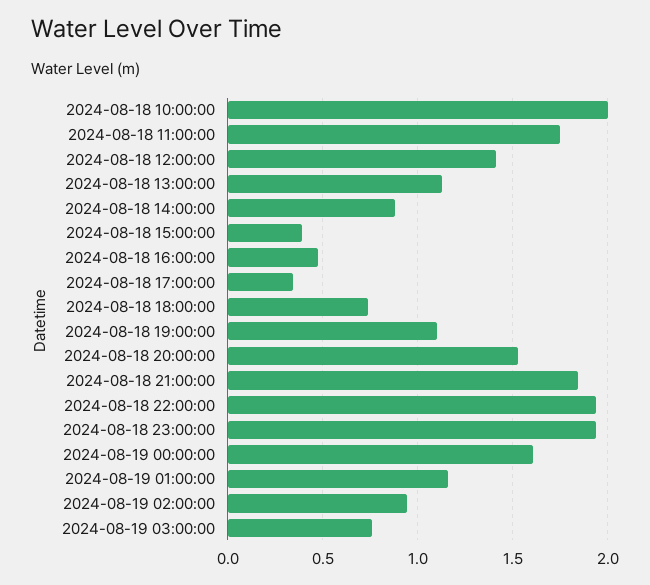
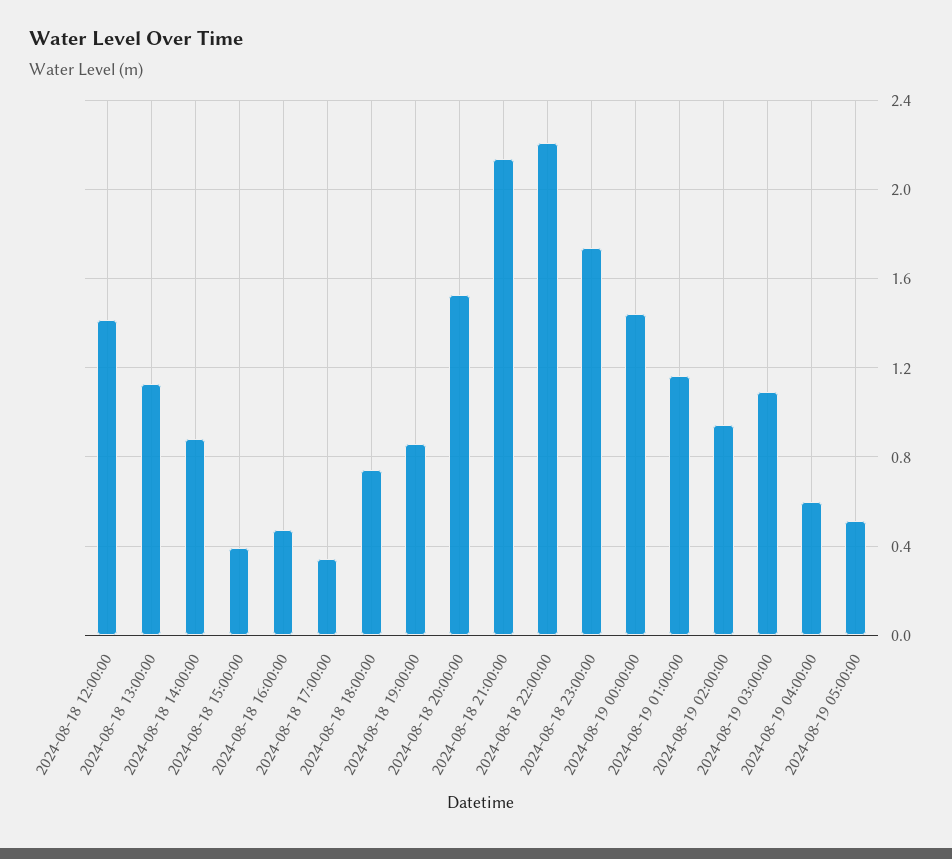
2024-08-18 10:00:00: 2 -> none
2024-08-18 11:00:00: 1.75 -> none
2024-08-18 19:00:00: 1.1 -> 0.85
2024-08-18 21:00:00: 1.85 -> 2.15
2024-08-18 22:00:00: 1.95 -> 2.2
2024-08-18 23:00:00: 1.95 -> 1.75
2024-08-19 00:00:00: 1.6 -> 1.45
2024-08-19 03:00:00: 0.75 -> 1.1
2024-08-19 04:00:00: none -> 0.6
2024-08-19 05:00:00: none -> 0.5

